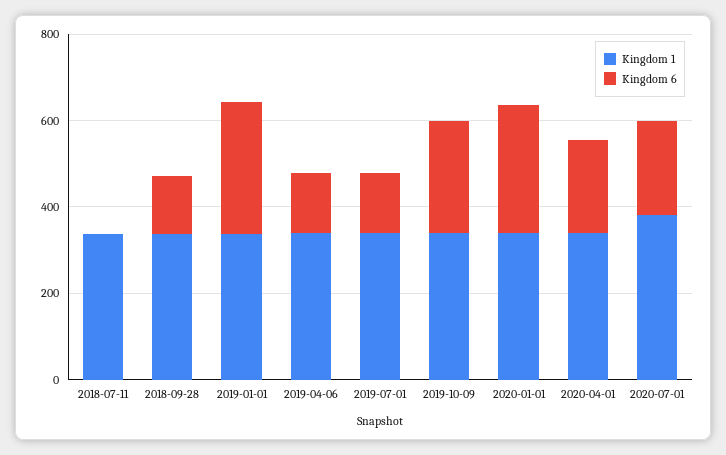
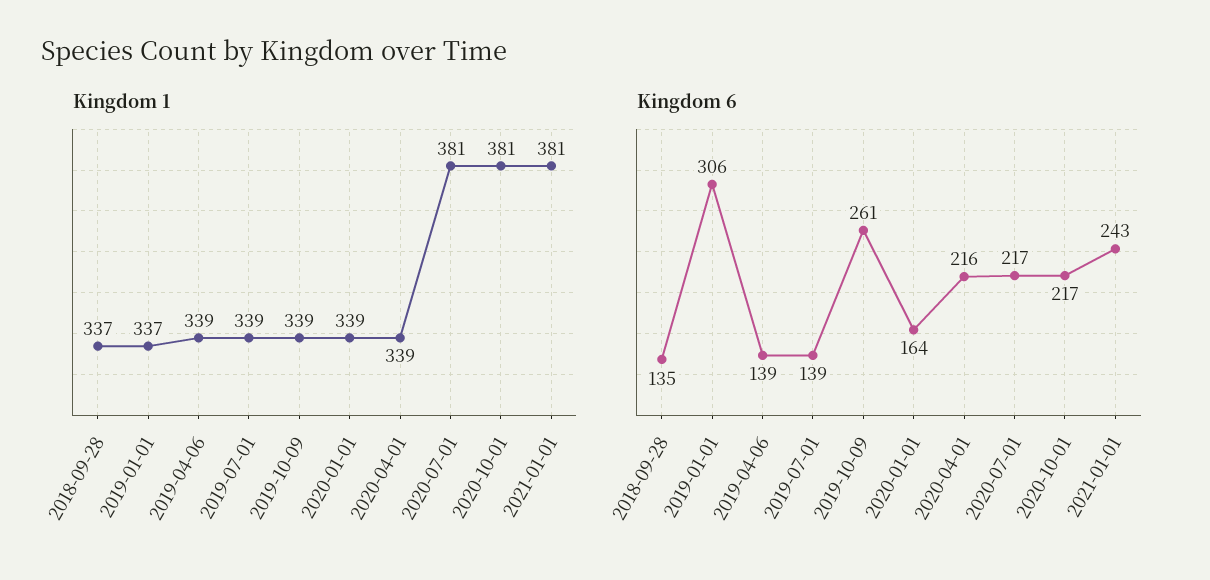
Kingdom 1, 2018-07-11: 350 -> none
Kingdom 6, 2018-07-11: 0 -> none
Kingdom 6, 2020-01-01: 300 -> 164
Kingdom 1, 2020-10-01: none -> 381
Kingdom 1, 2021-01-01: none -> 381
Kingdom 6, 2020-10-01: none -> 217
Kingdom 6, 2021-01-01: none -> 243

